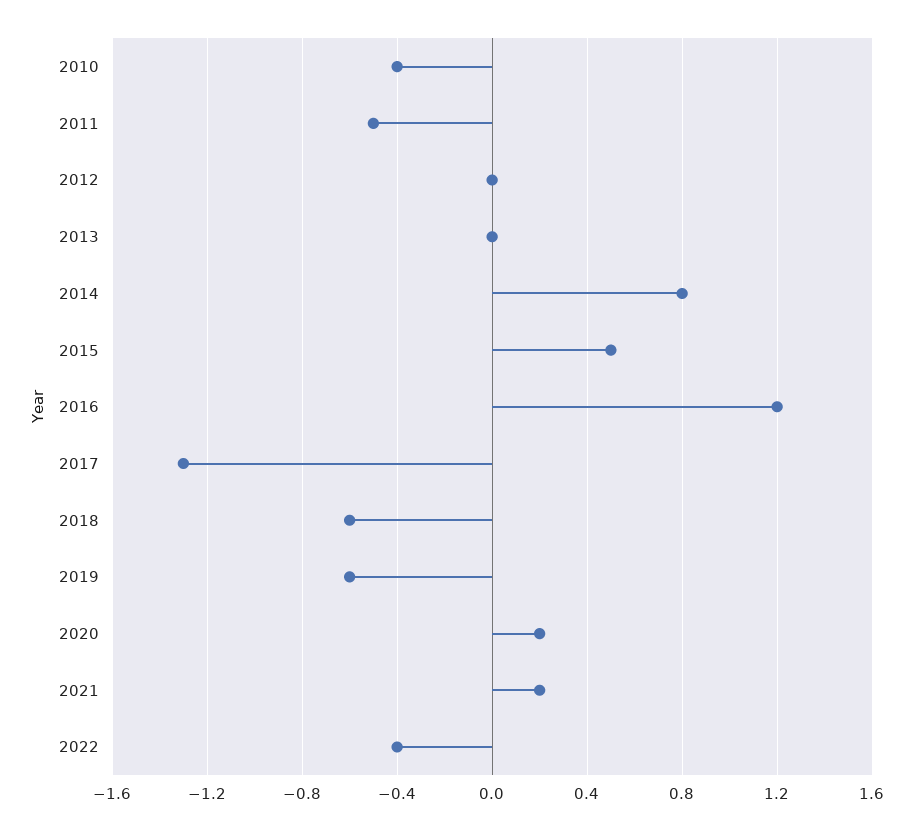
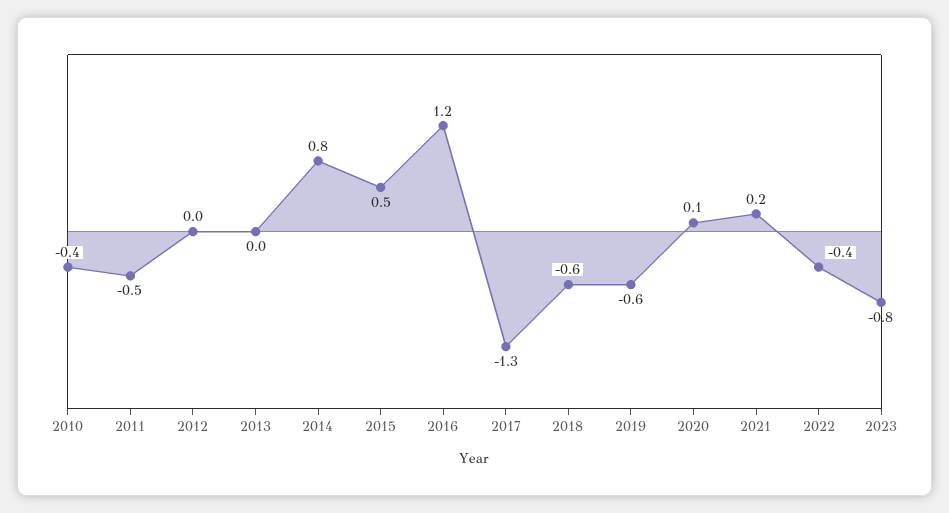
2020: 0.2 -> 0.1
2023: none -> -0.8

